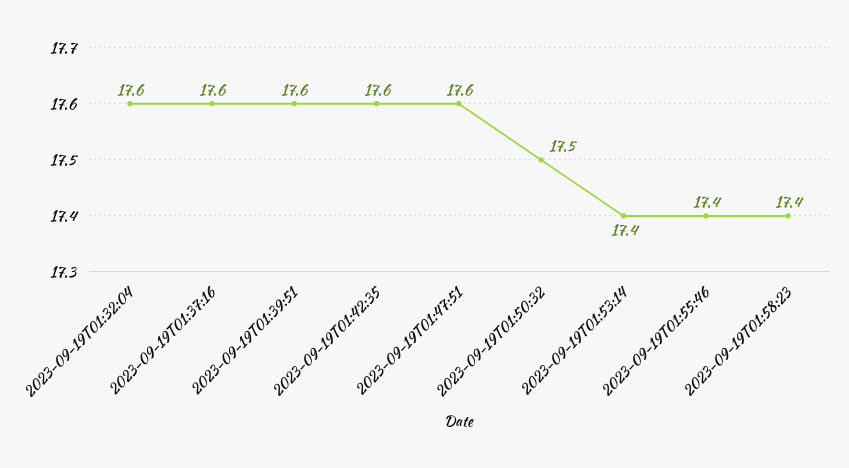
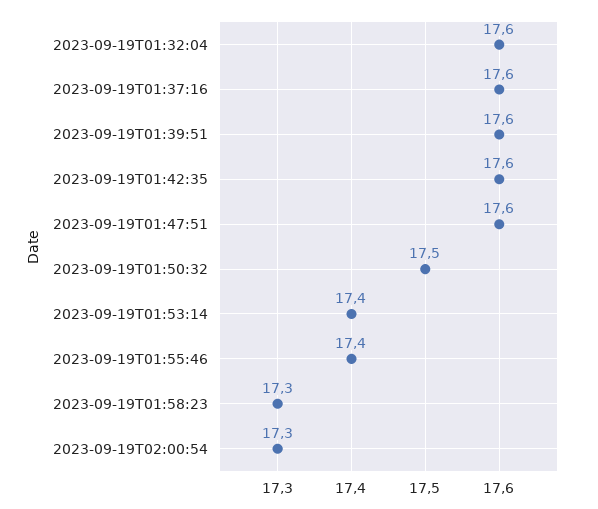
2023-09-19T01:58:23: 17.4 -> 17.3
2023-09-19T02:00:54: none -> 17.3

